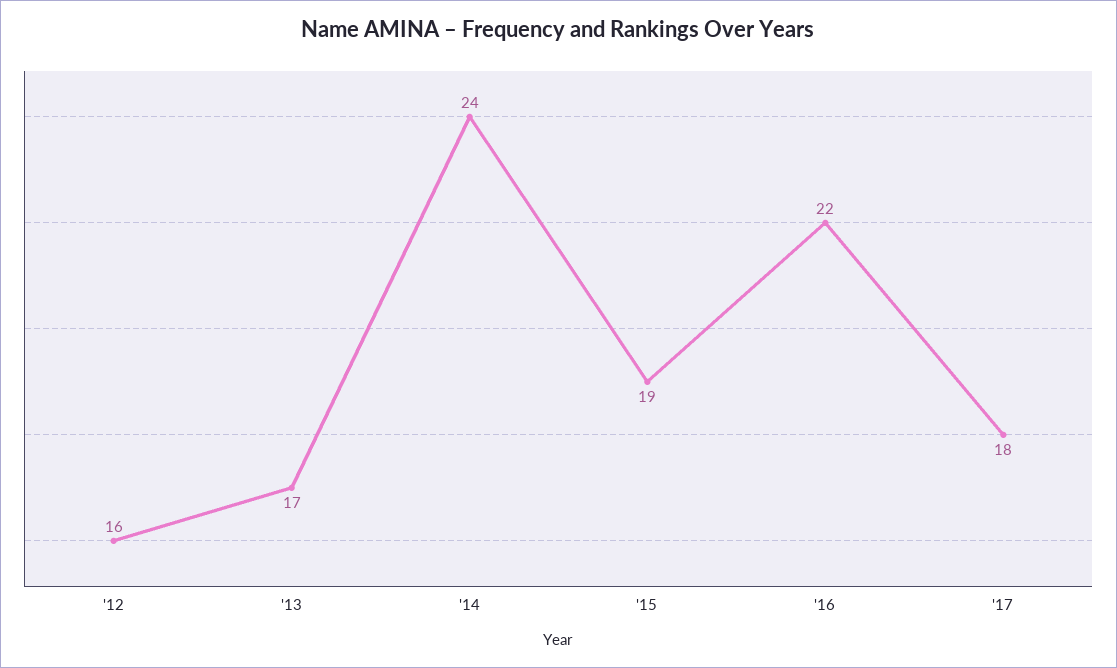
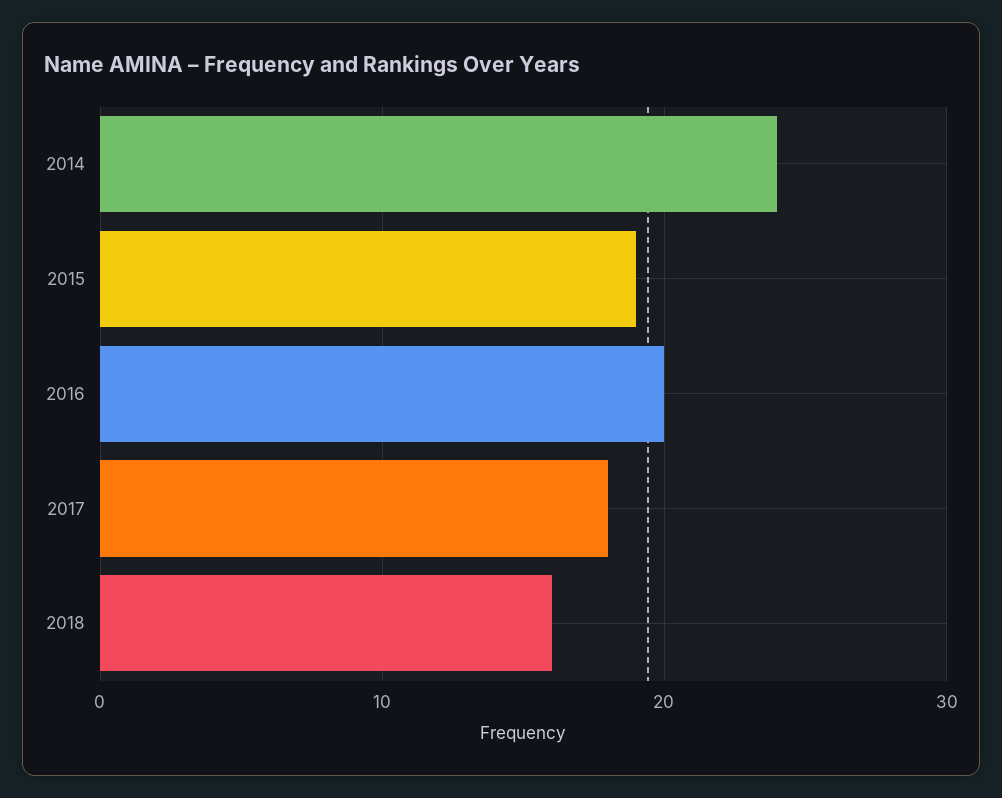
'12: 16 -> none
'13: 17 -> none
'16: 22 -> 20
2018: none -> 16

